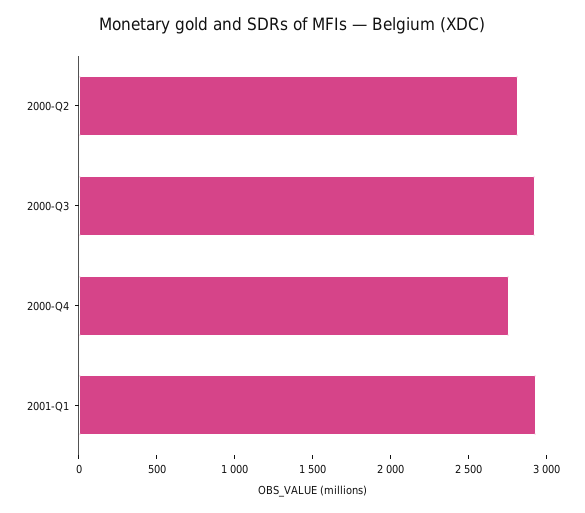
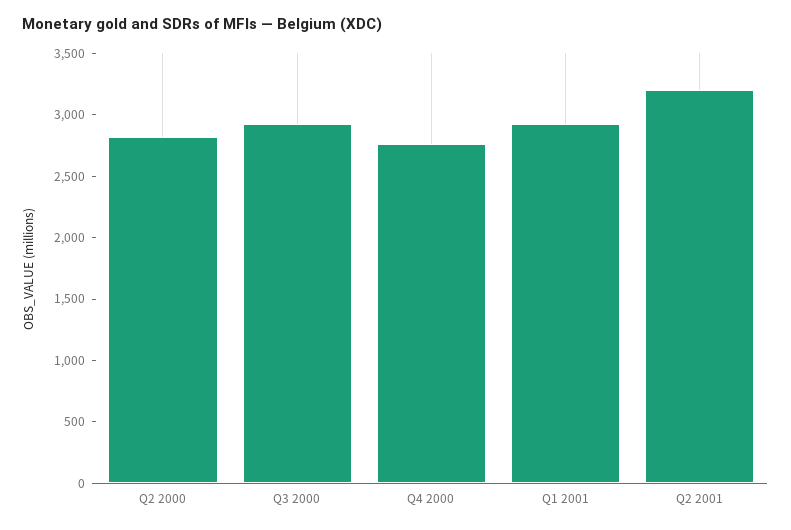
Q2 2001: none -> 3200

